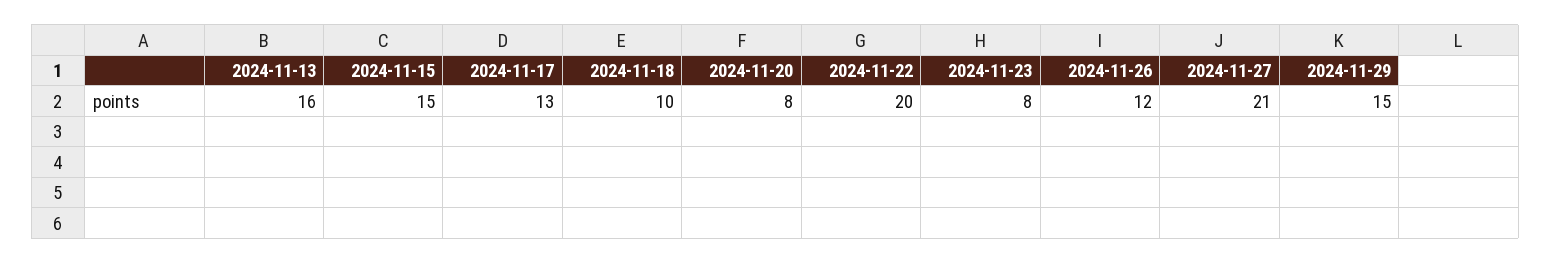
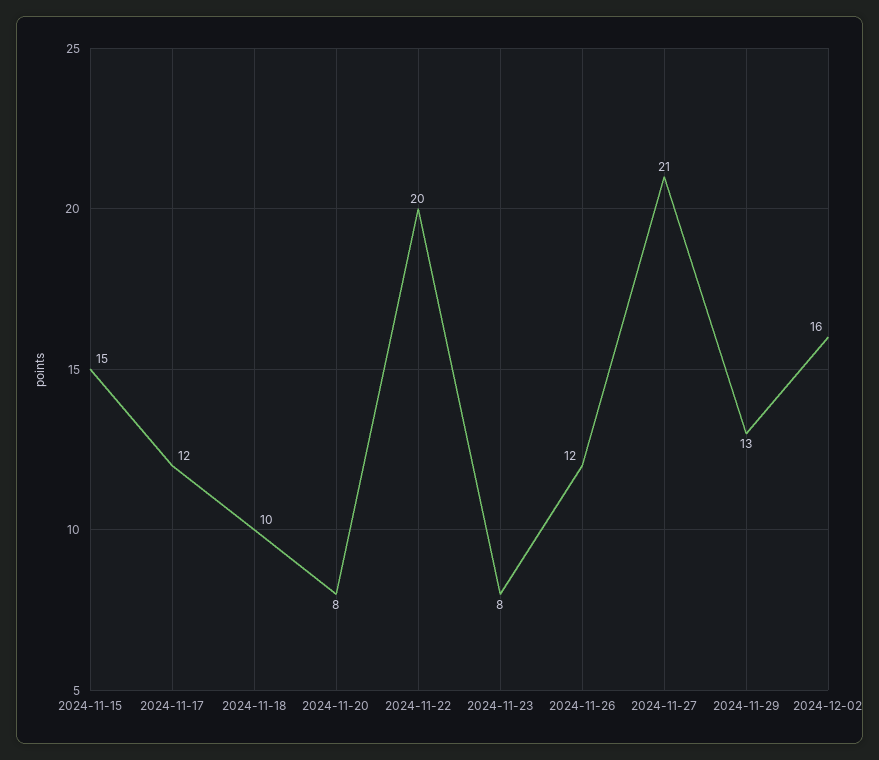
2024-11-13: 16 -> none
2024-11-17: 13 -> 12
2024-11-29: 15 -> 13
2024-12-02: none -> 16

